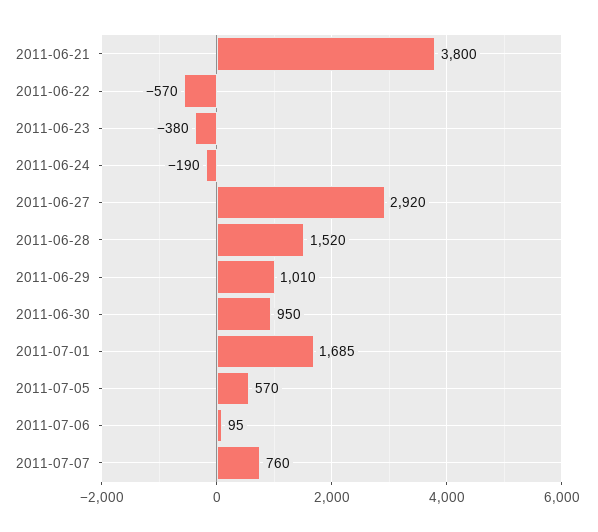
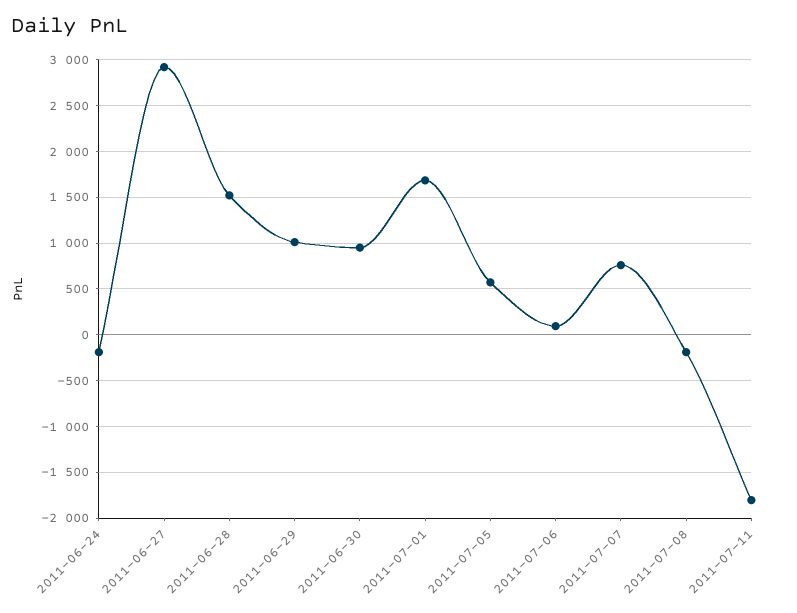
2011-06-21: 3800 -> none
2011-06-22: -570 -> none
2011-06-23: -380 -> none
2011-07-08: none -> -200
2011-07-11: none -> -1800

